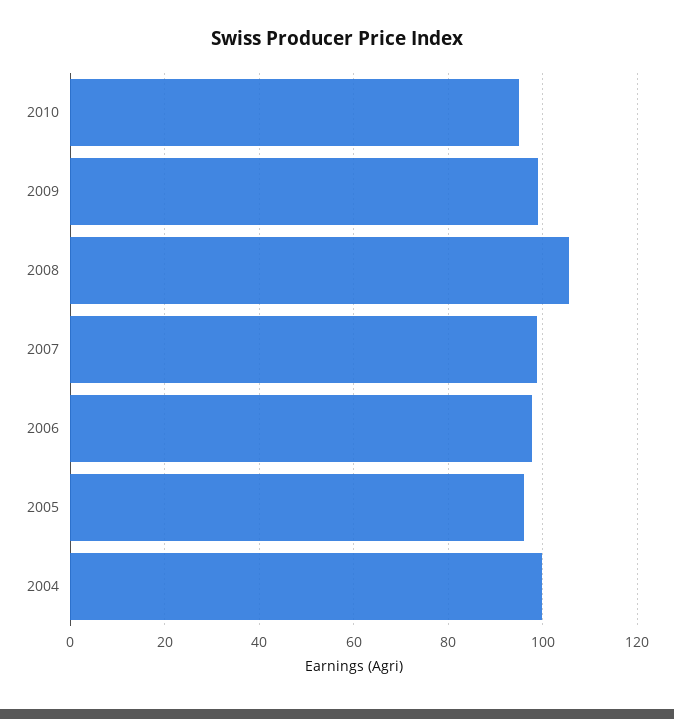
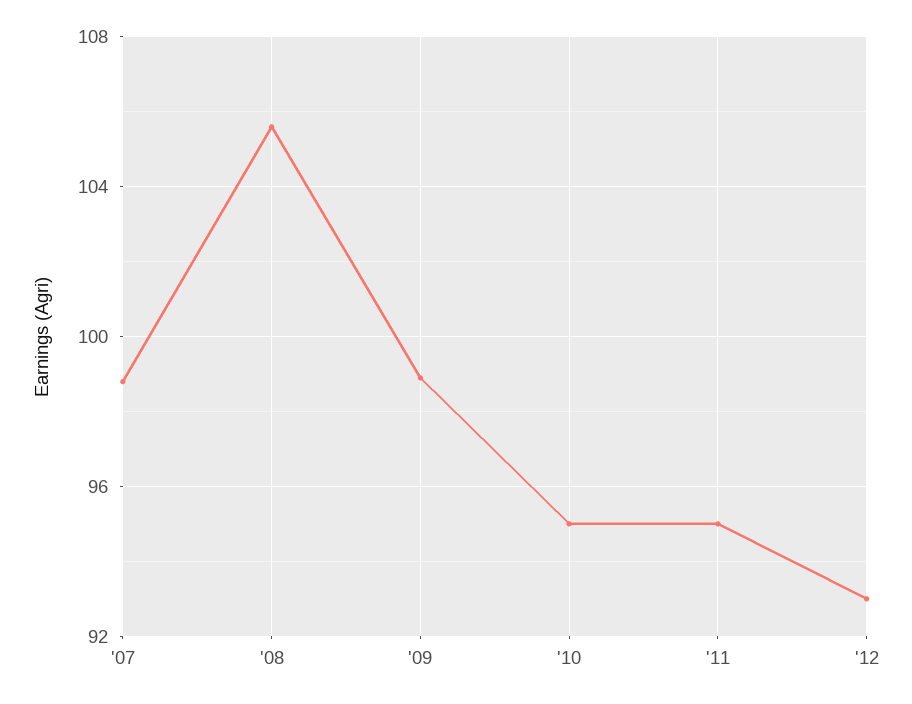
2006: 98 -> none
2005: 96 -> none
2004: 100 -> none
'11: none -> 95
'12: none -> 93

